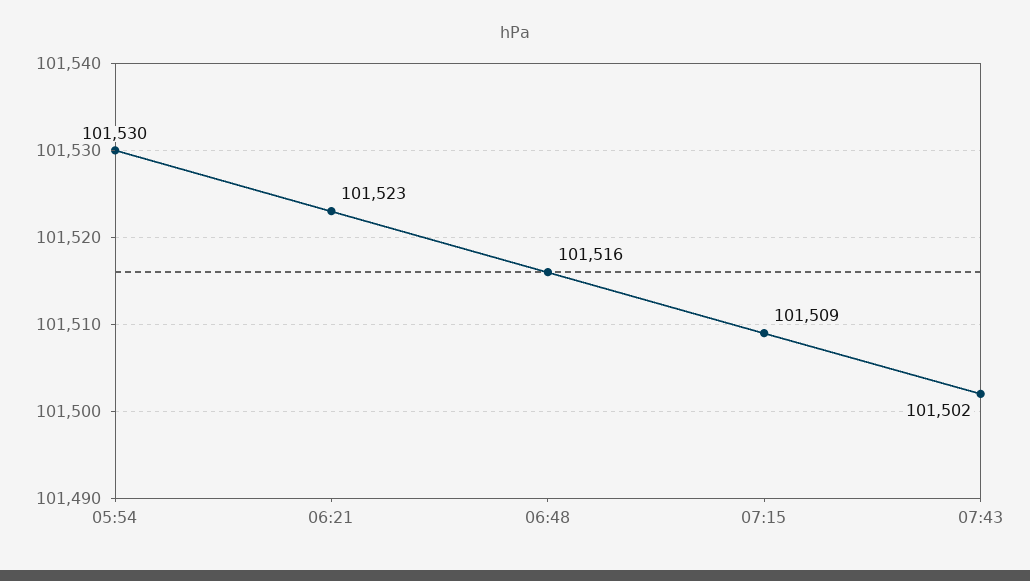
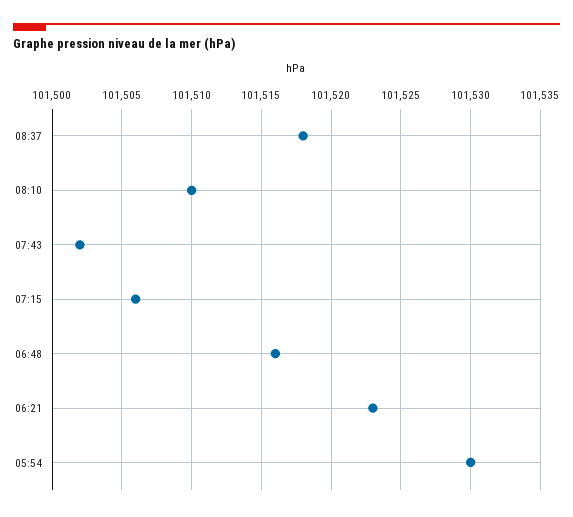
07:15: 101509 -> 101506
08:37: none -> 101518
08:10: none -> 101510

